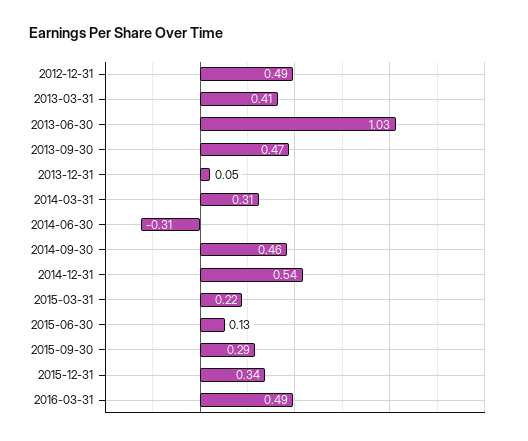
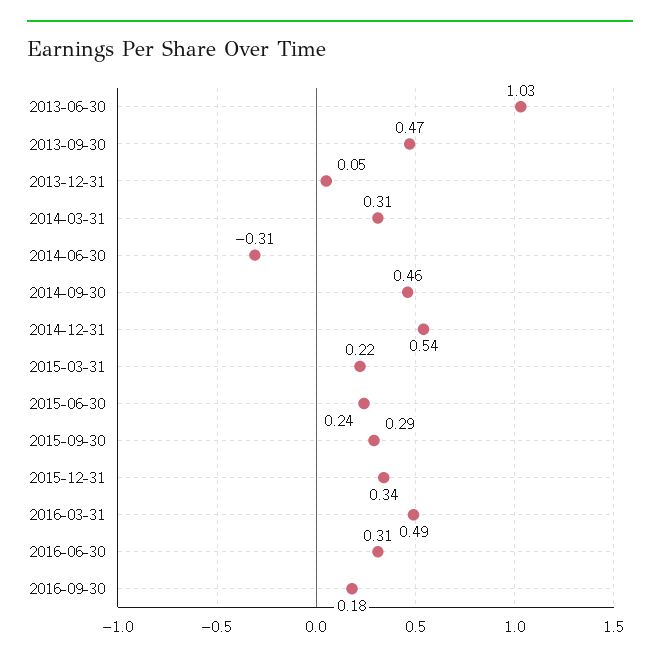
2012-12-31: 0.49 -> none
2013-03-31: 0.41 -> none
2015-06-30: 0.13 -> 0.24
2016-06-30: none -> 0.31
2016-09-30: none -> 0.18

